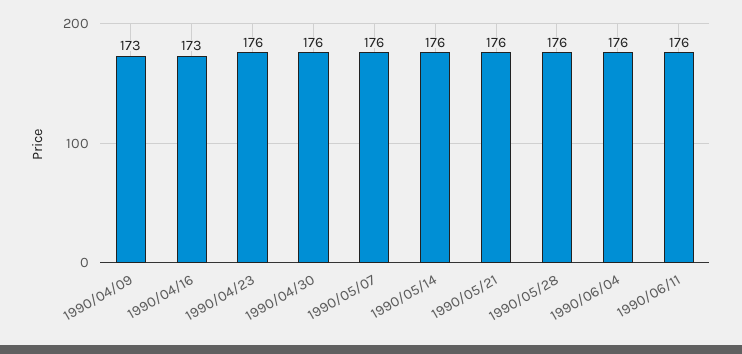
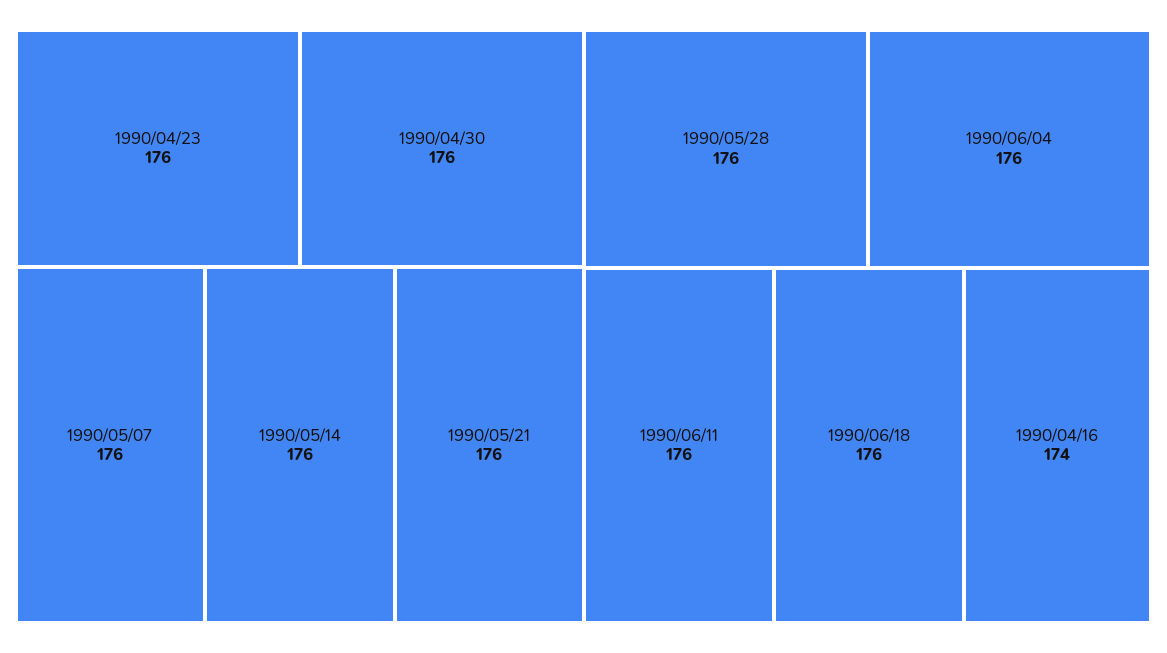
1990/04/09: 173 -> none
1990/04/16: 173 -> 174
1990/06/18: none -> 176

